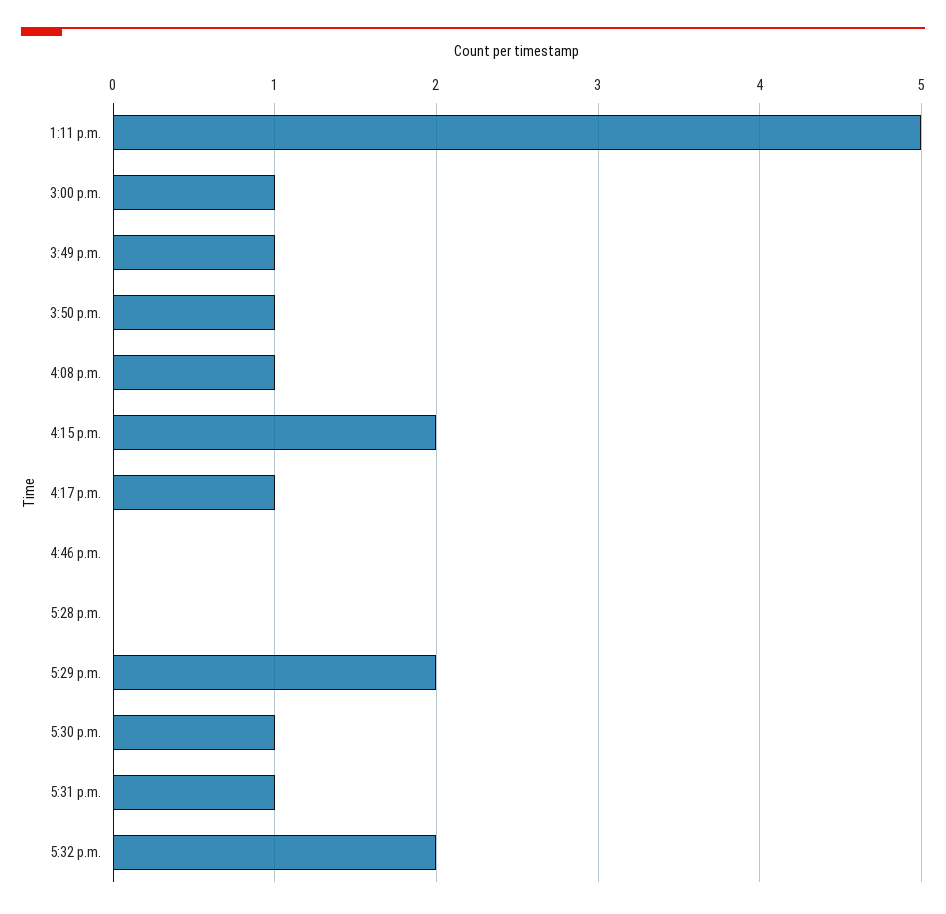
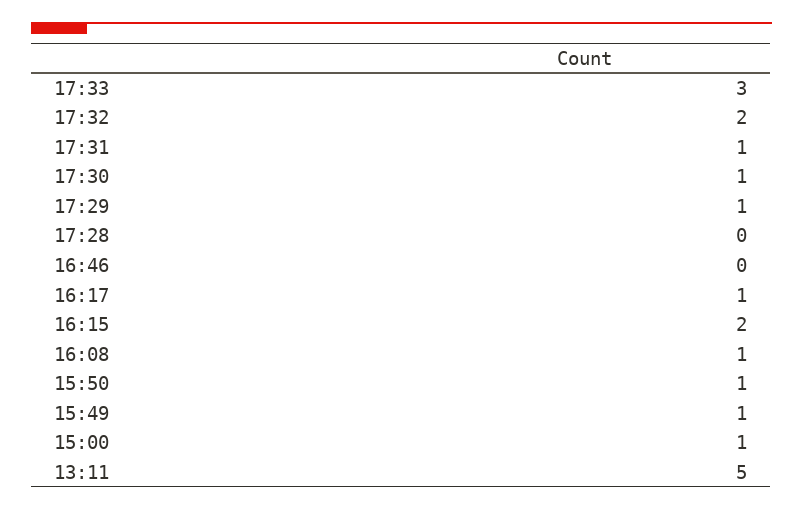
5:29 p.m.: 2 -> 1
17:33: none -> 3

